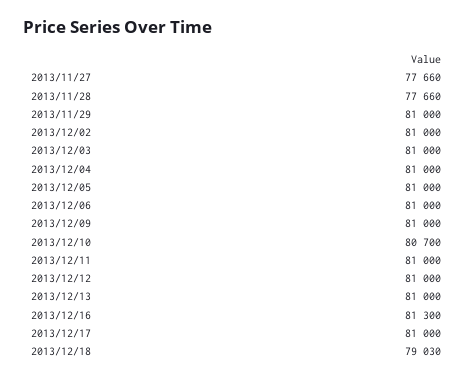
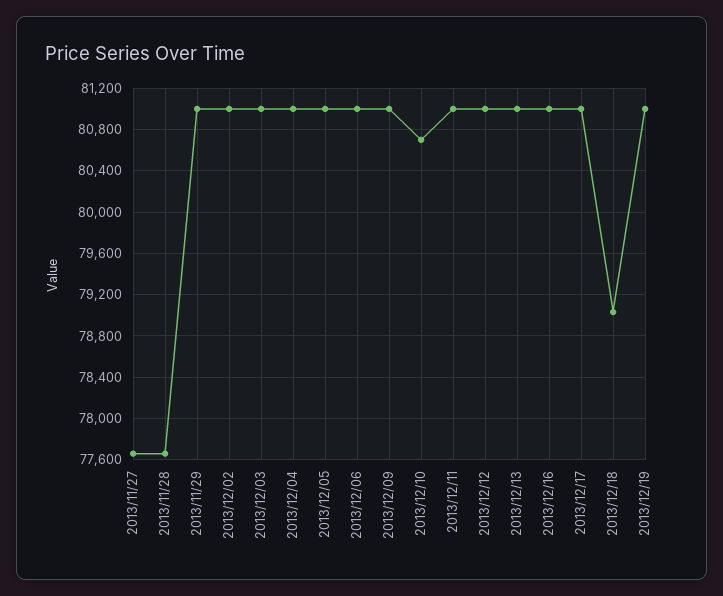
2013/12/16: 81300 -> 81000
2013/12/19: none -> 81000

